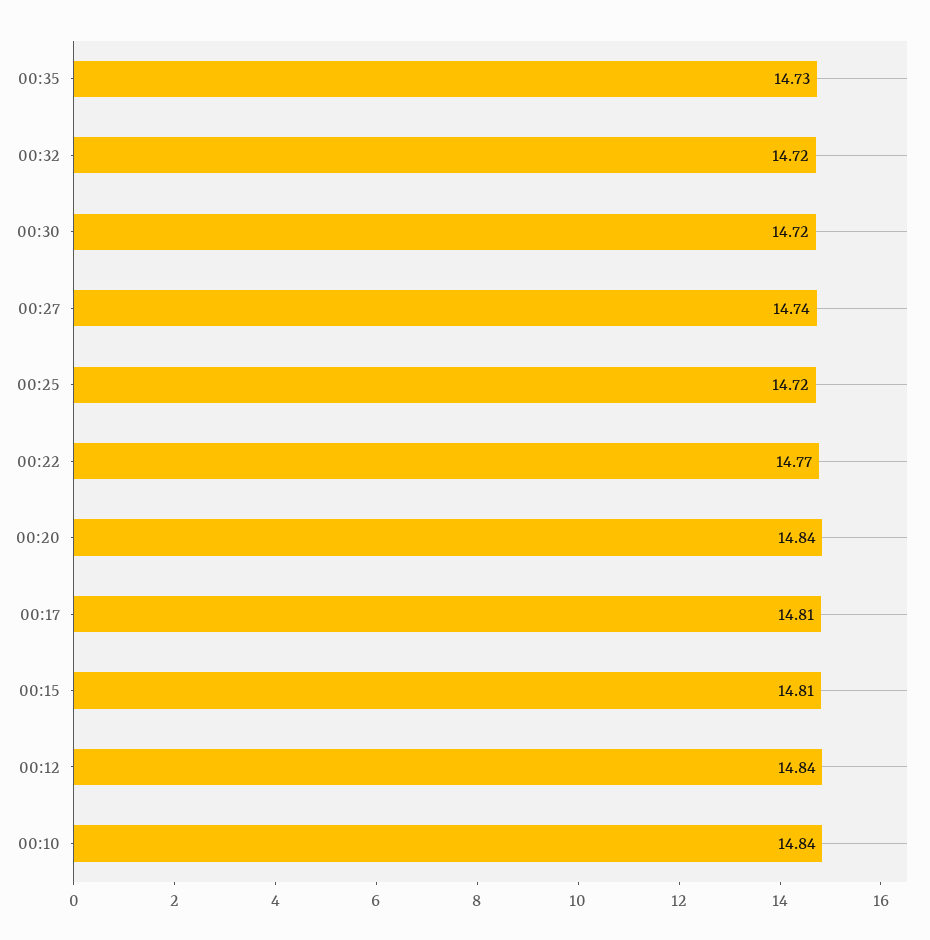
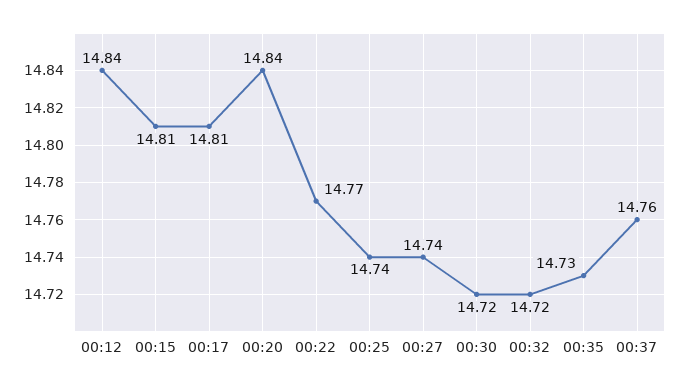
00:25: 14.72 -> 14.74
00:10: 14.84 -> none
00:37: none -> 14.76

